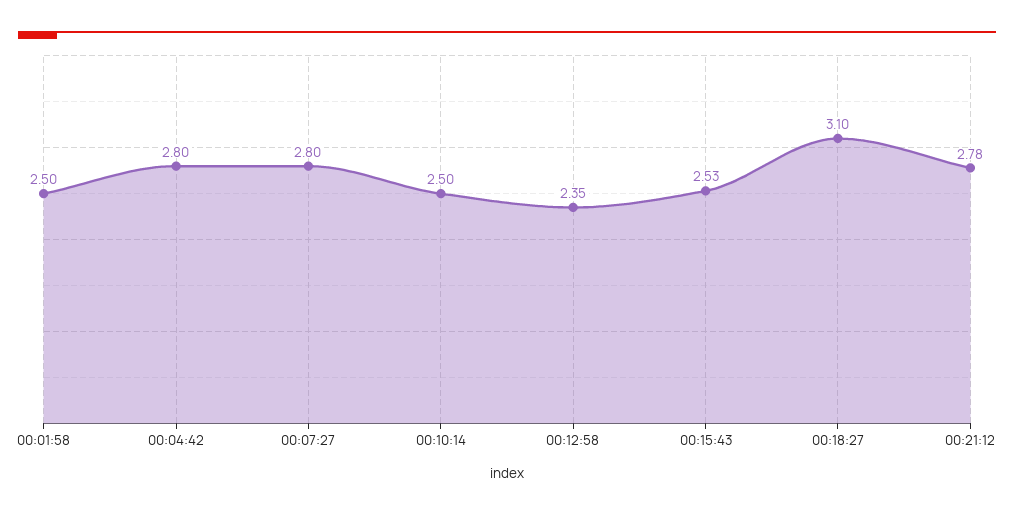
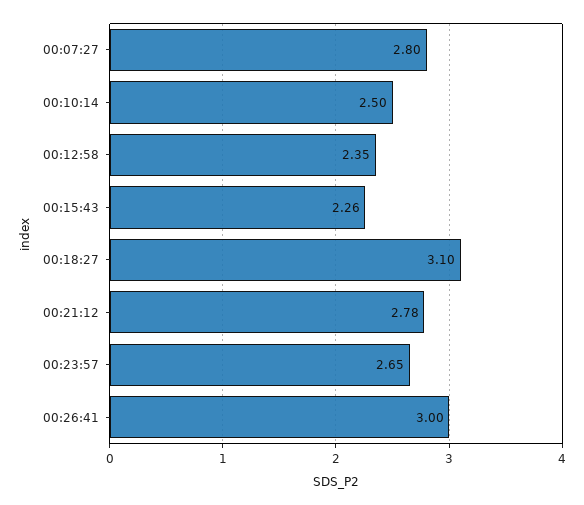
00:01:58: 2.5 -> none
00:04:42: 2.8 -> none
00:15:43: 2.53 -> 2.26
00:23:57: none -> 2.65
00:26:41: none -> 3

